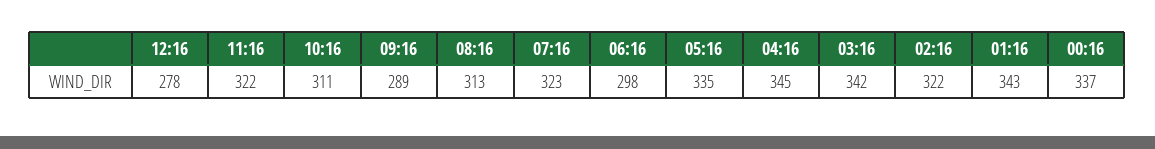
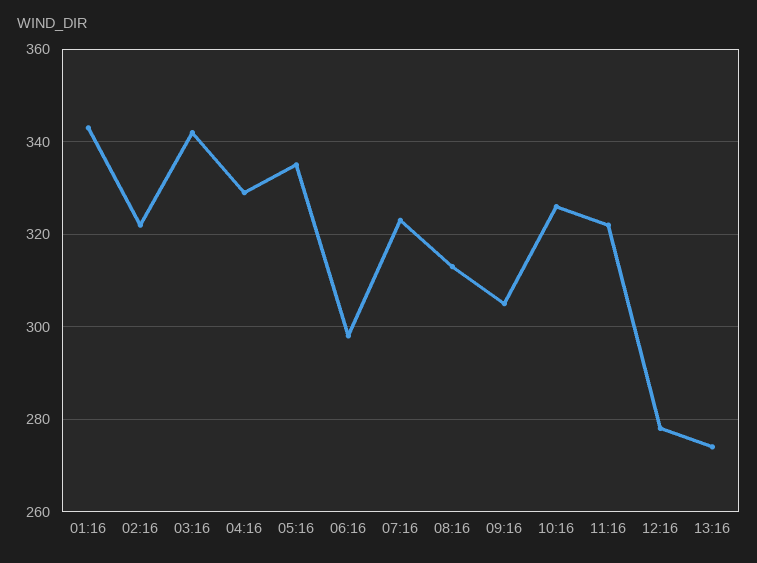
10:16: 311 -> 325
09:16: 289 -> 305
04:16: 345 -> 330
00:16: 337 -> none
13:16: none -> 275

